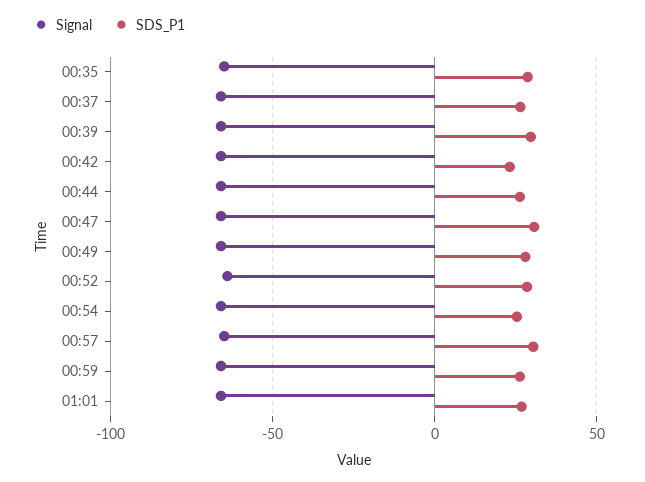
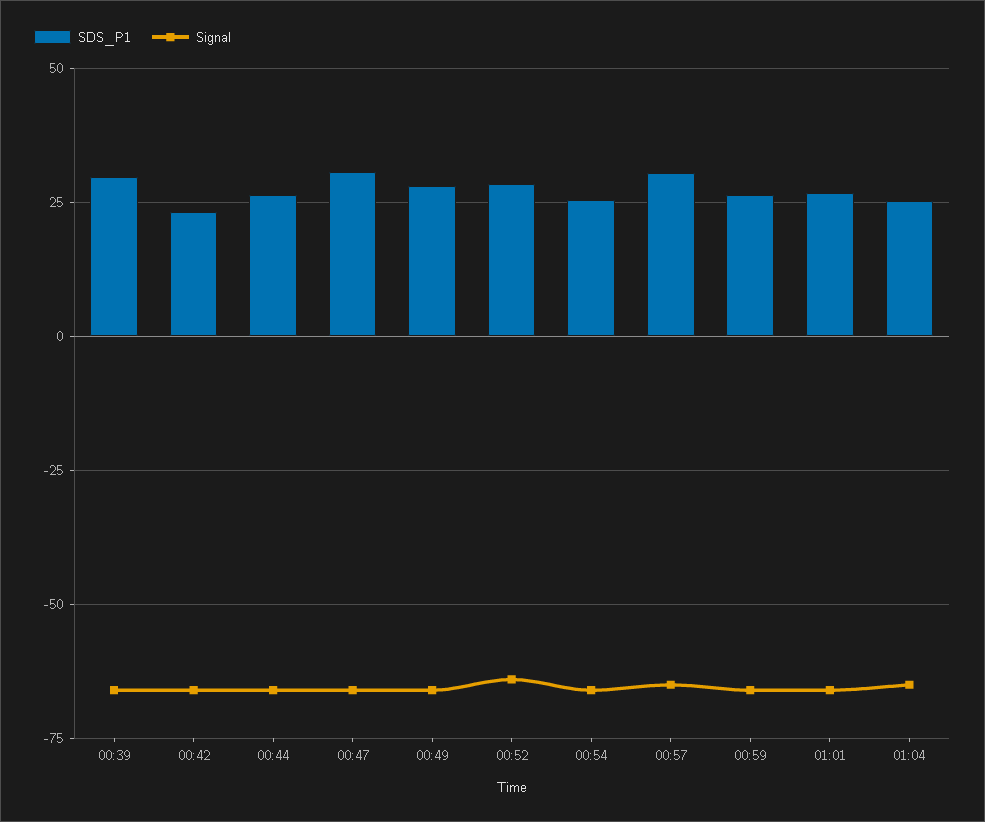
Signal, 00:35: -65 -> none
SDS_P1, 00:35: 30 -> none
Signal, 00:37: -65 -> none
SDS_P1, 00:37: 25 -> none
SDS_P1, 01:04: none -> 25
Signal, 01:04: none -> -65

